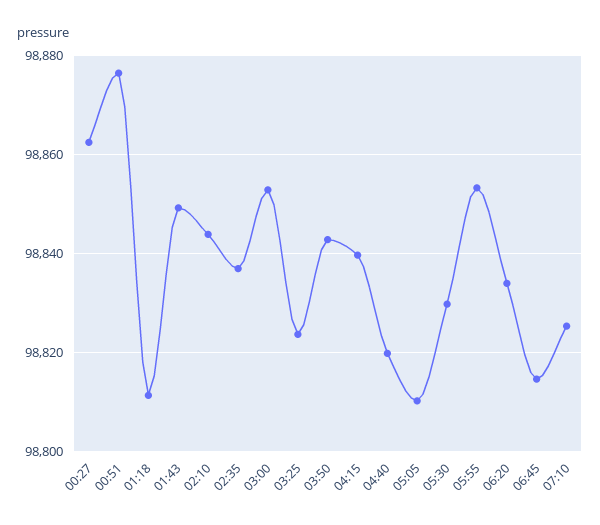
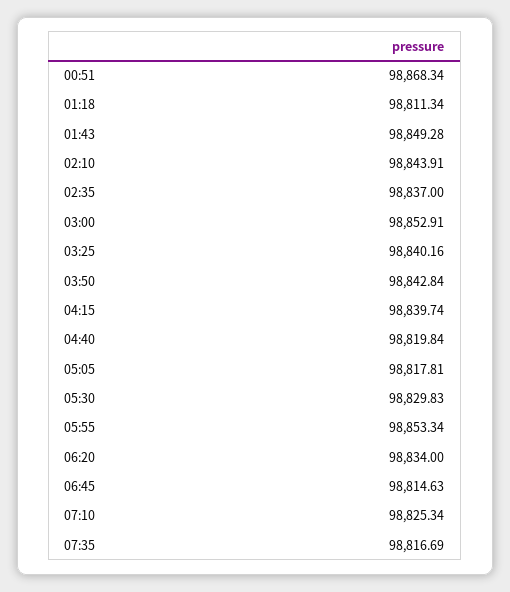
00:27: 98862 -> none
00:51: 98876 -> 98868.34
03:25: 98824 -> 98840.16
05:05: 98810 -> 98817.81
07:35: none -> 98816.69

